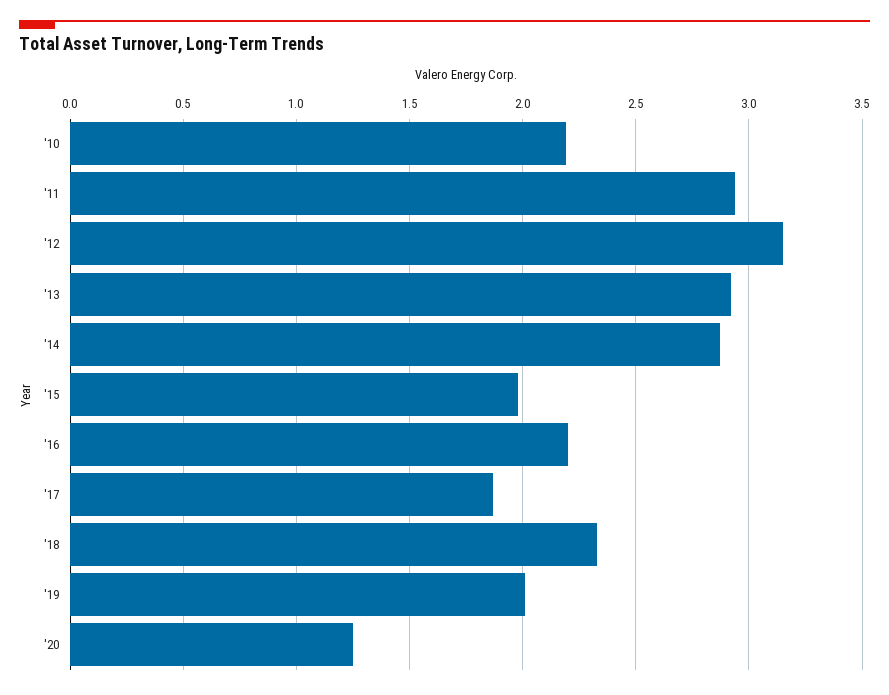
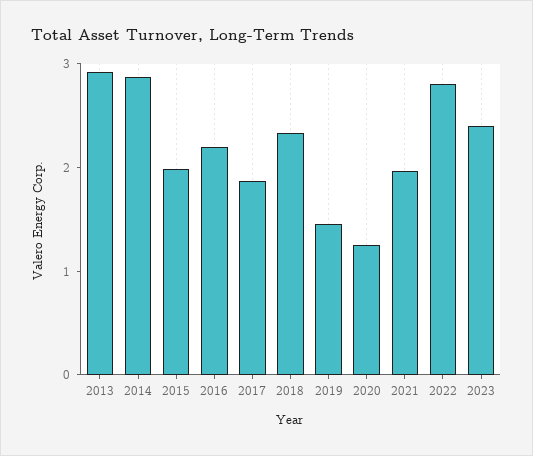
'10: 2.2 -> none
'11: 2.95 -> none
'12: 3.15 -> none
'19: 2 -> 1.4
2021: none -> 2
2022: none -> 2.8
2023: none -> 2.4

